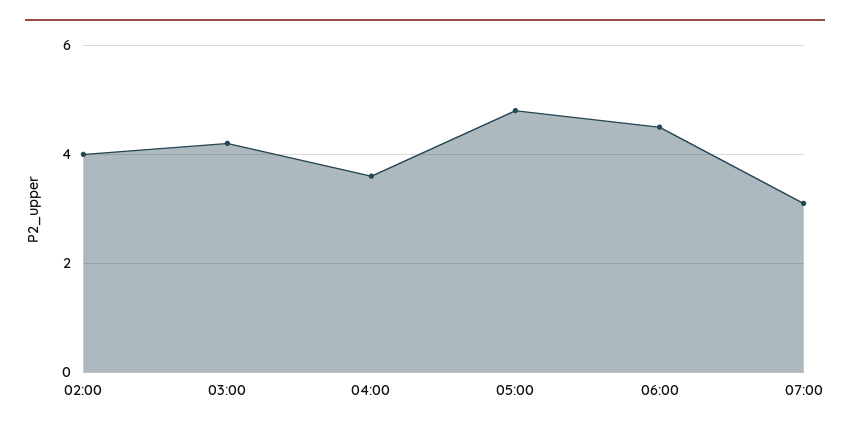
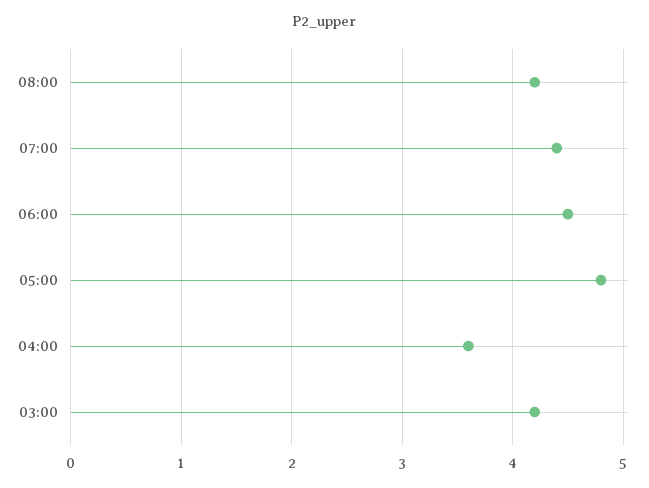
02:00: 4 -> none
07:00: 3 -> 4.4
08:00: none -> 4.2

